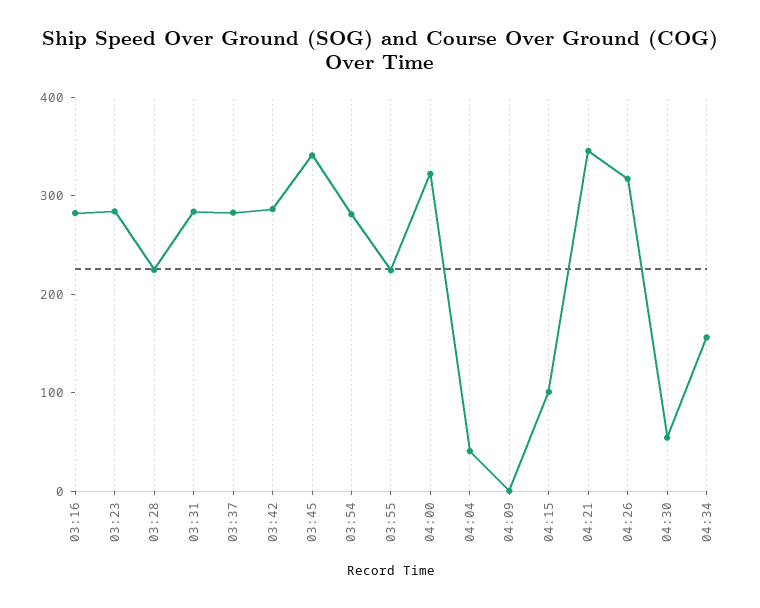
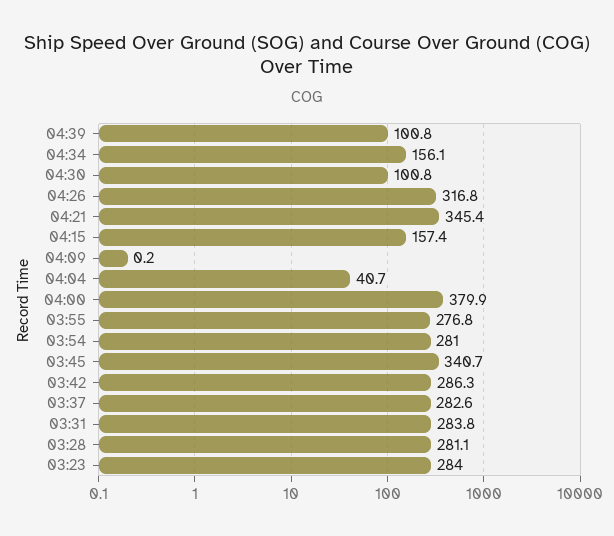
03:16: 280 -> none
03:28: 220 -> 281.1
03:55: 220 -> 276.8
04:00: 320 -> 379.9
04:15: 100 -> 157.4
04:30: 60 -> 100.8
04:39: none -> 100.8

